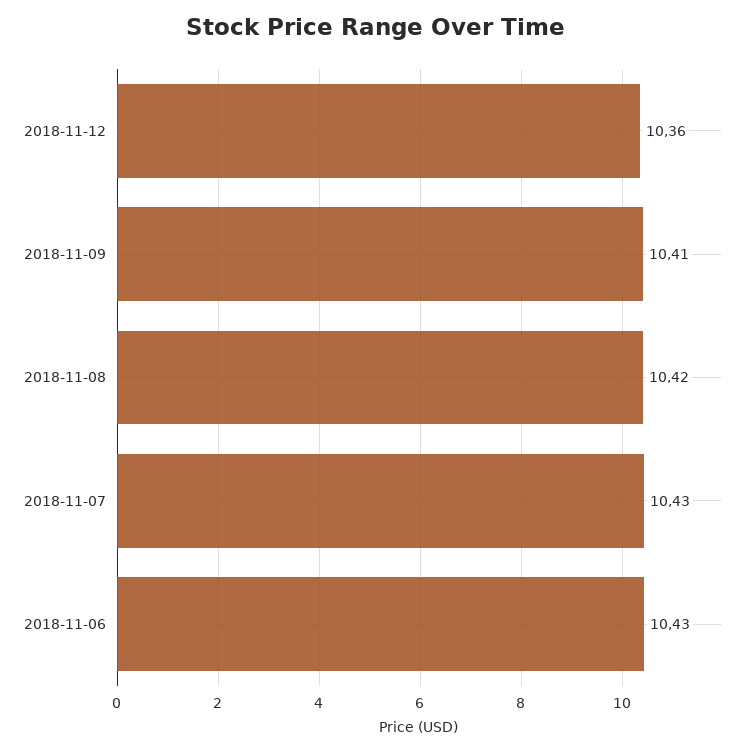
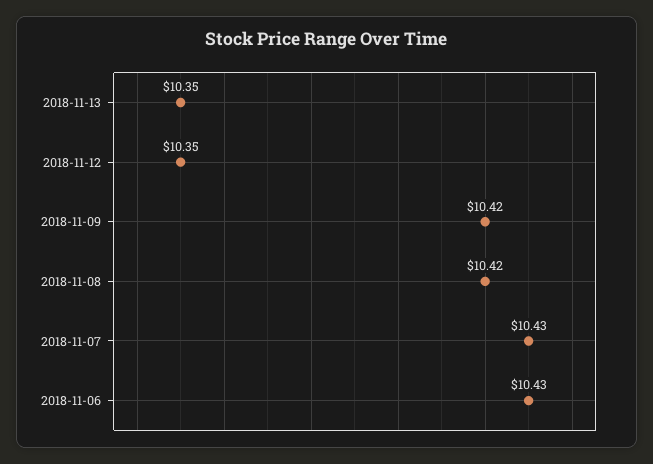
2018-11-12: 10.36 -> 10.35
2018-11-09: 10.41 -> 10.42
2018-11-13: none -> 10.35

